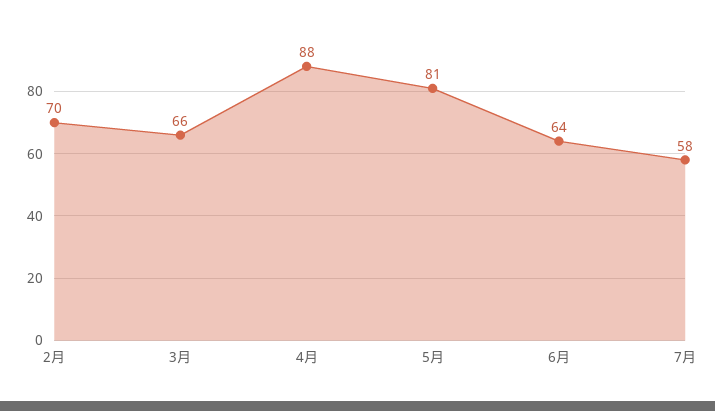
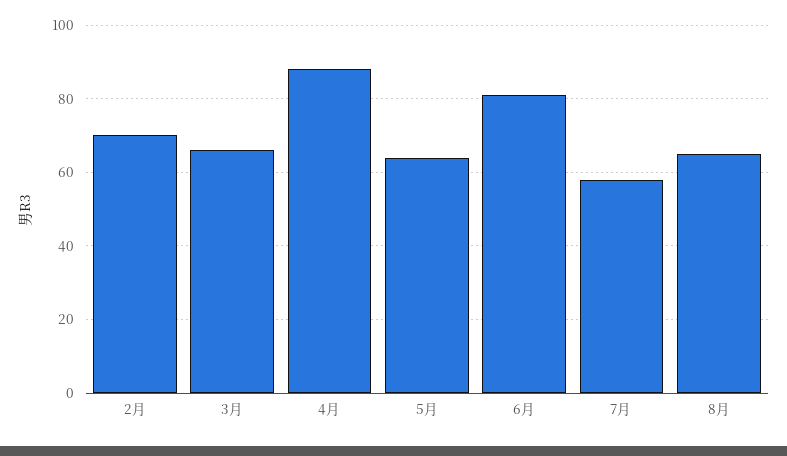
5月: 81 -> 65
6月: 64 -> 80
8月: none -> 65

